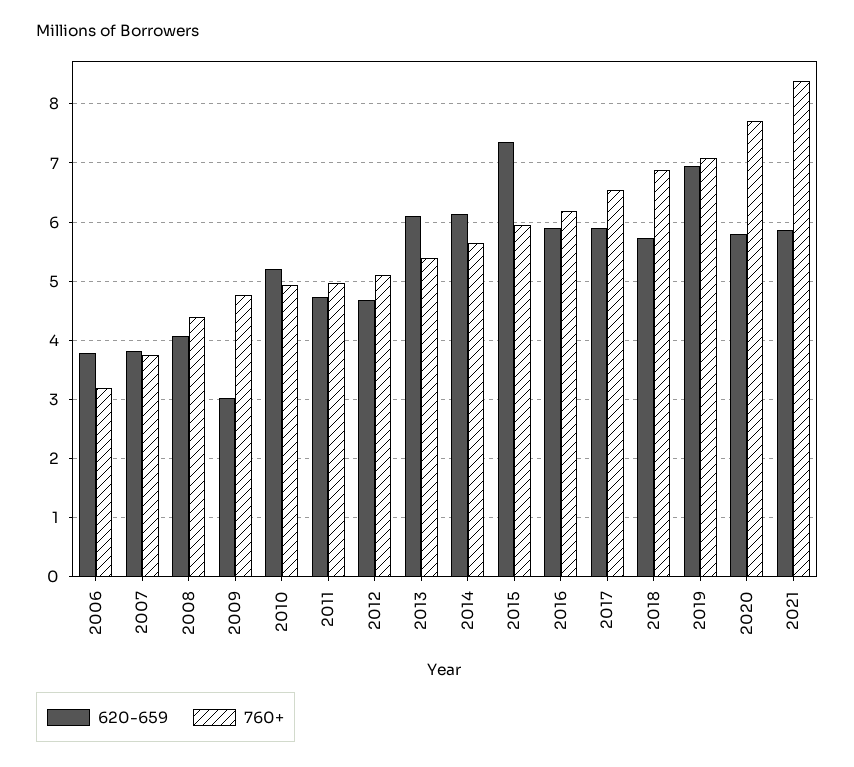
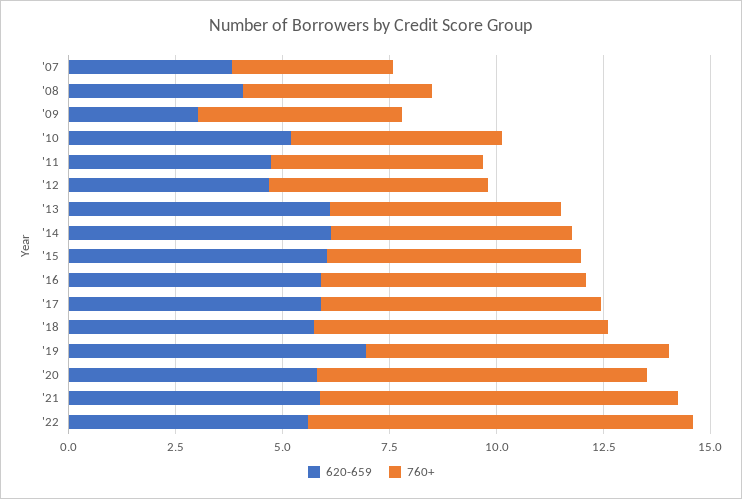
620-659, 2006: 3.8 -> none
760+, 2006: 3.2 -> none
620-659, 2015: 7.4 -> 6
620-659, '22: none -> 5.5
760+, '22: none -> 9

